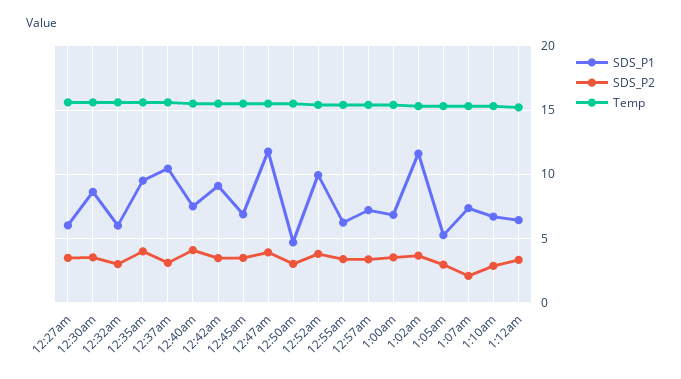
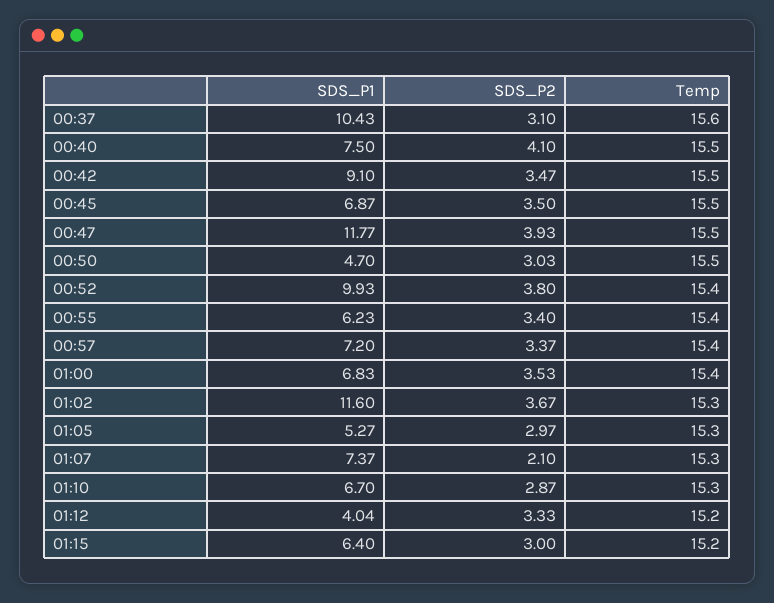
SDS_P1, 12:27am: 6 -> none
SDS_P2, 12:27am: 3.5 -> none
Temp, 12:27am: 15.5 -> none
SDS_P1, 12:30am: 8.5 -> none
SDS_P2, 12:30am: 3.5 -> none
Temp, 12:30am: 15.5 -> none
SDS_P1, 12:32am: 6 -> none
SDS_P2, 12:32am: 3 -> none
Temp, 12:32am: 15.5 -> none
SDS_P1, 12:35am: 9.5 -> none
SDS_P2, 12:35am: 4 -> none
Temp, 12:35am: 15.5 -> none
SDS_P1, 1:12am: 6.5 -> 4.04
SDS_P1, 01:15: none -> 6.4
SDS_P2, 01:15: none -> 3
Temp, 01:15: none -> 15.2

